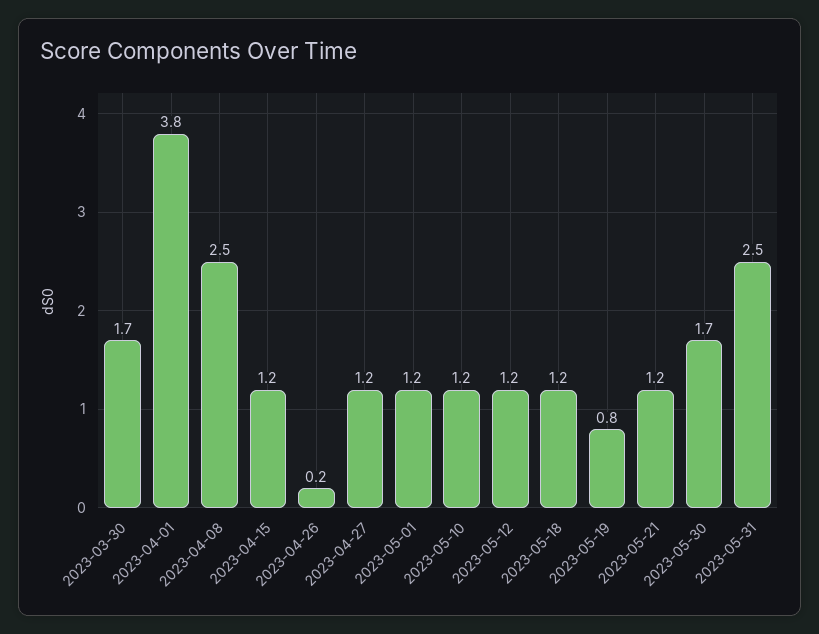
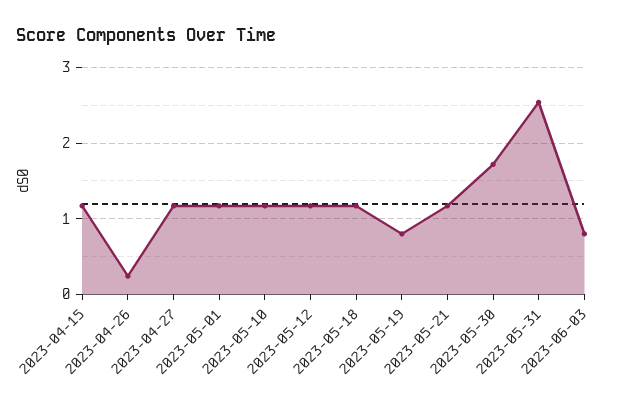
2023-03-30: 1.7 -> none
2023-04-01: 3.8 -> none
2023-04-08: 2.5 -> none
2023-06-03: none -> 0.8

